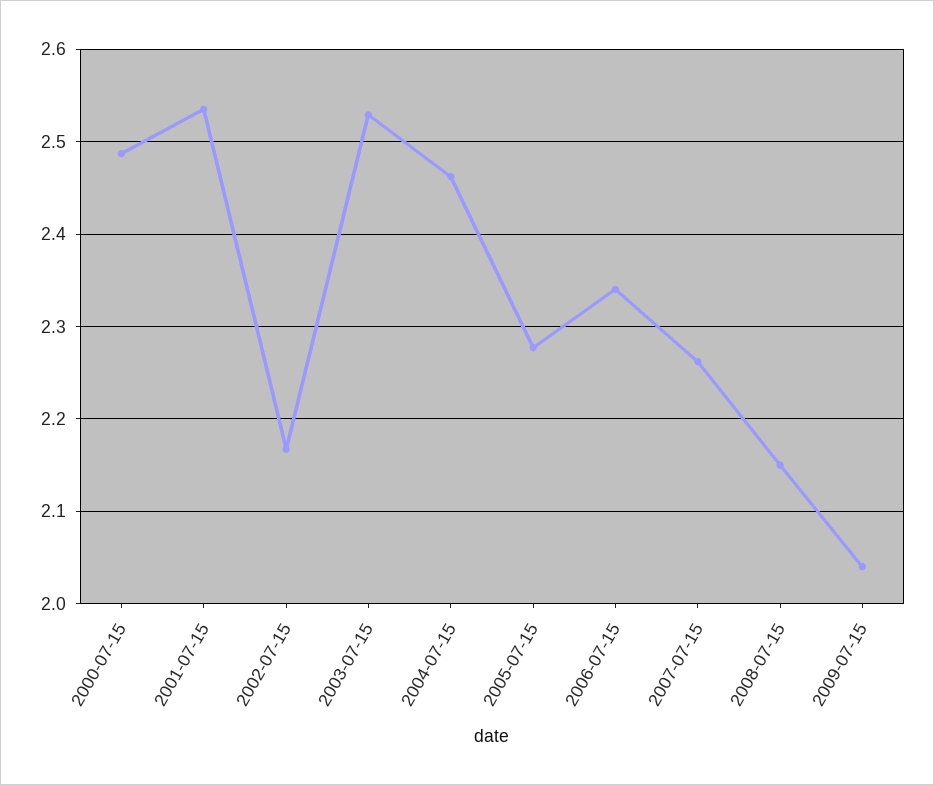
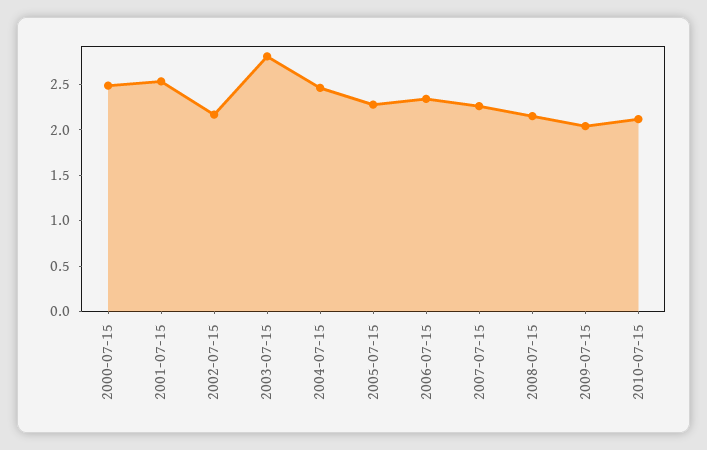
2003-07-15: 2.53 -> 2.8
2010-07-15: none -> 2.1

